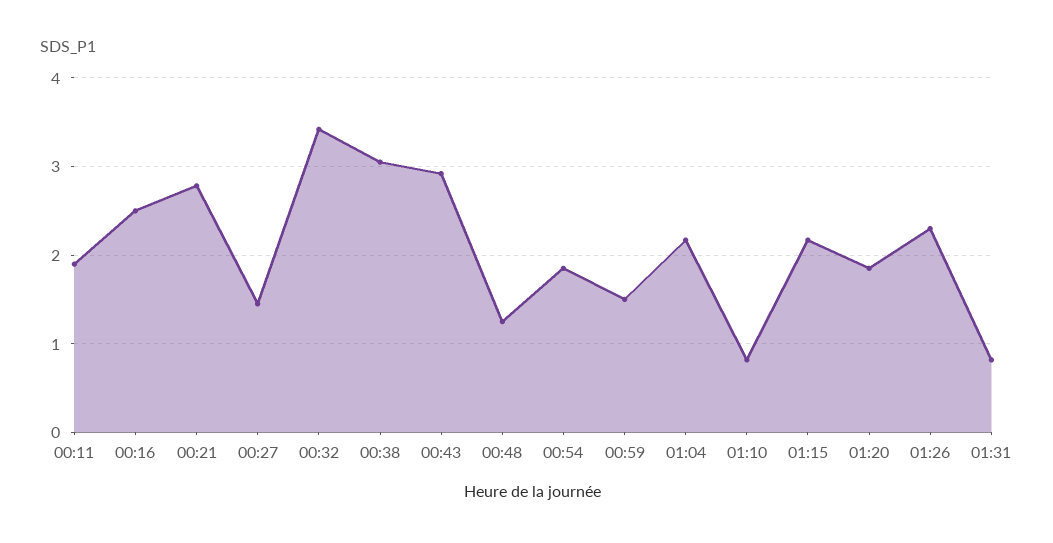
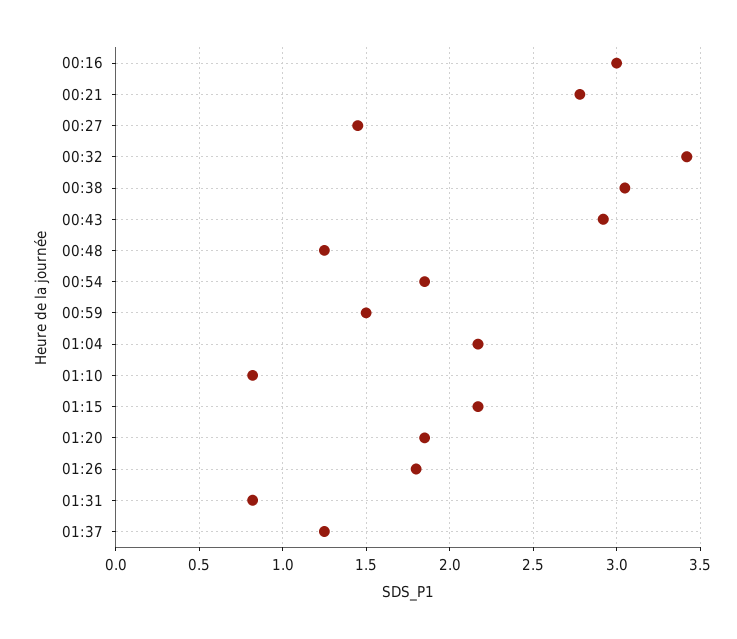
00:11: 1.9 -> none
00:16: 2.5 -> 3
01:26: 2.3 -> 1.8
01:37: none -> 1.25

